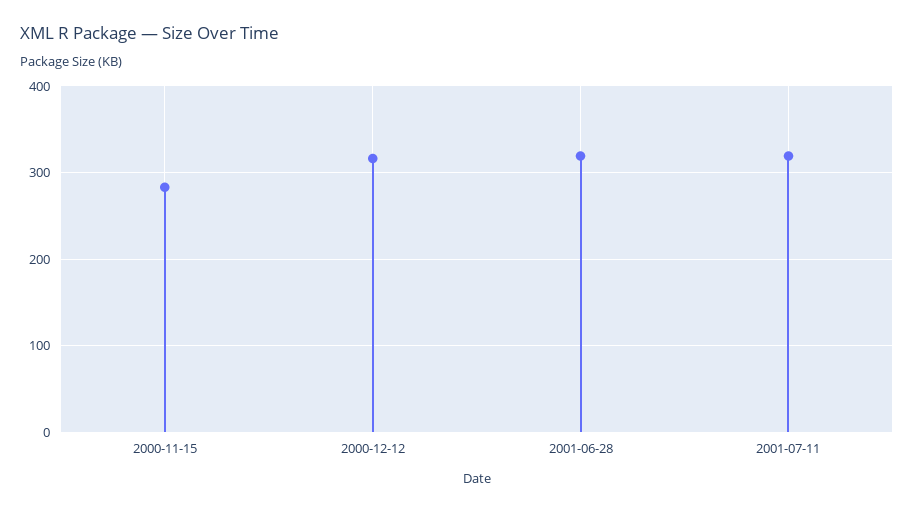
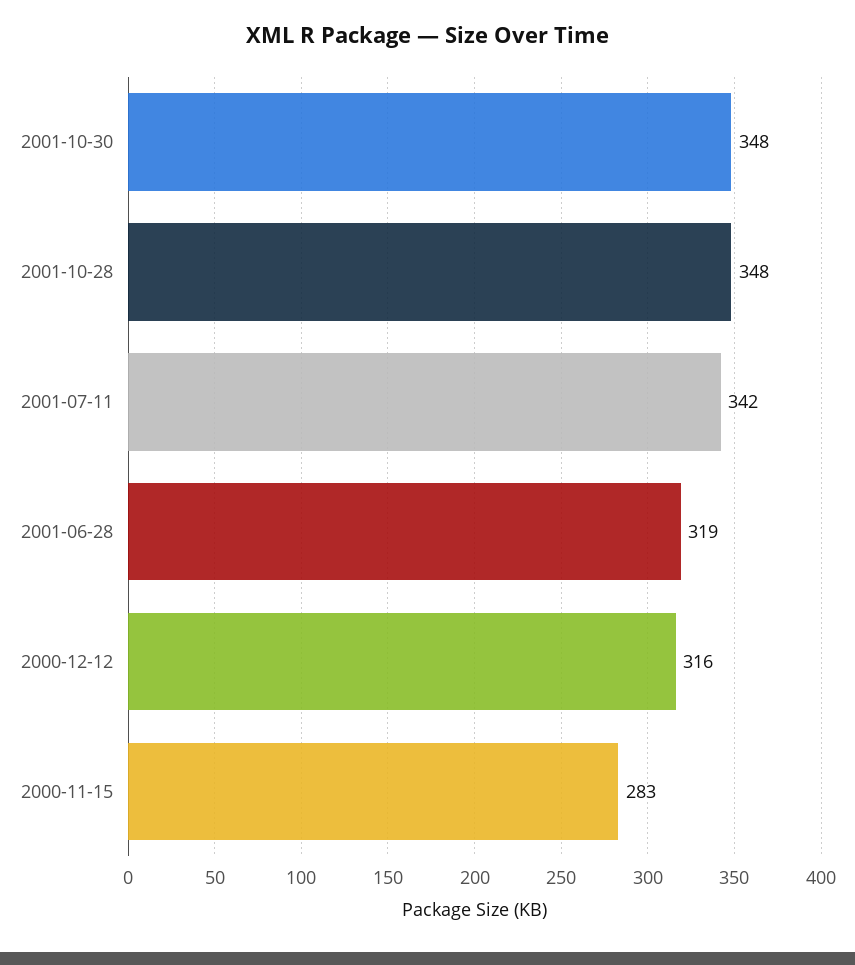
2001-07-11: 320 -> 342
2001-10-30: none -> 348
2001-10-28: none -> 348

